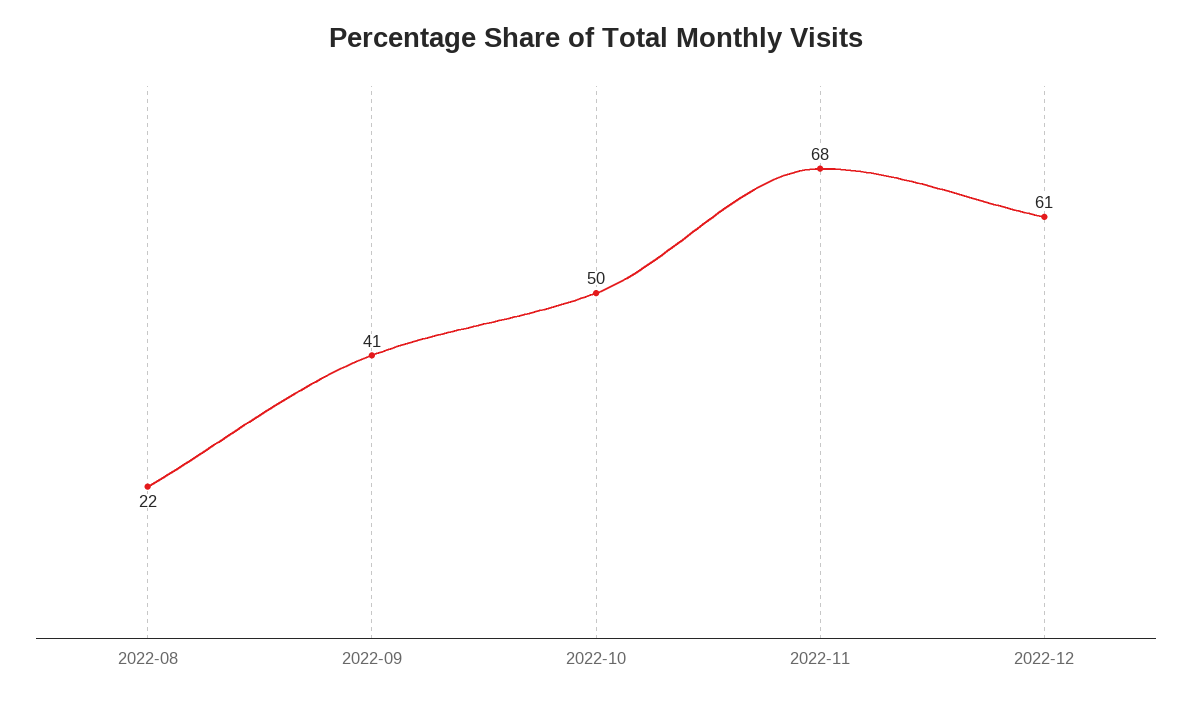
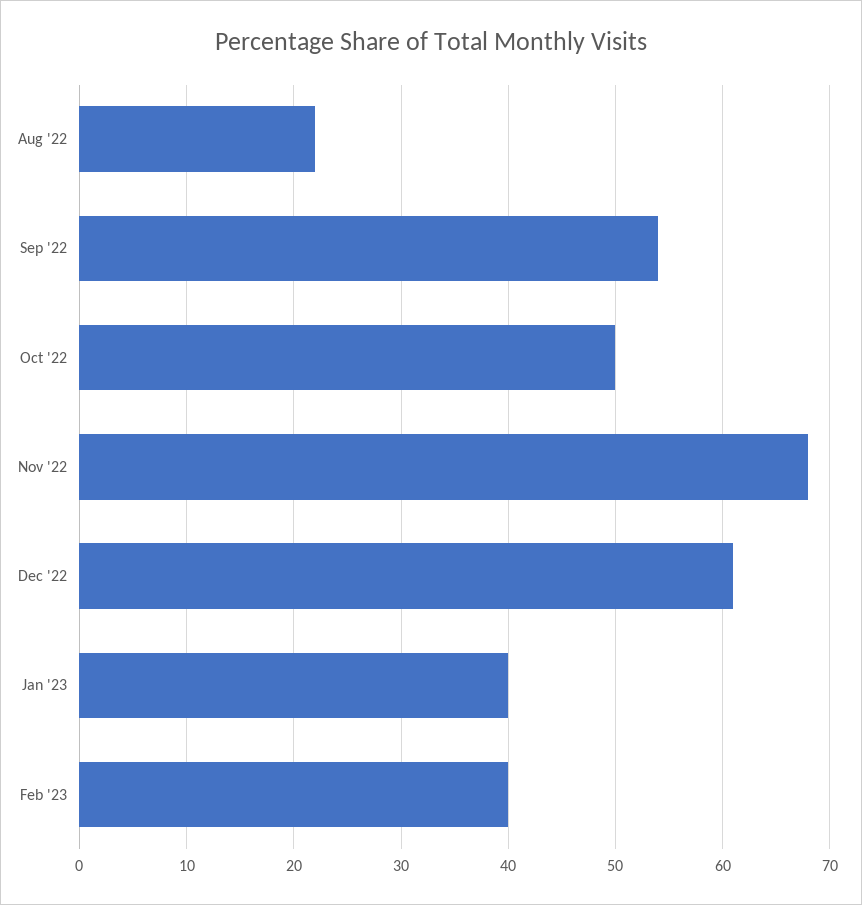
2022-09: 41 -> 54
Jan '23: none -> 40
Feb '23: none -> 40

